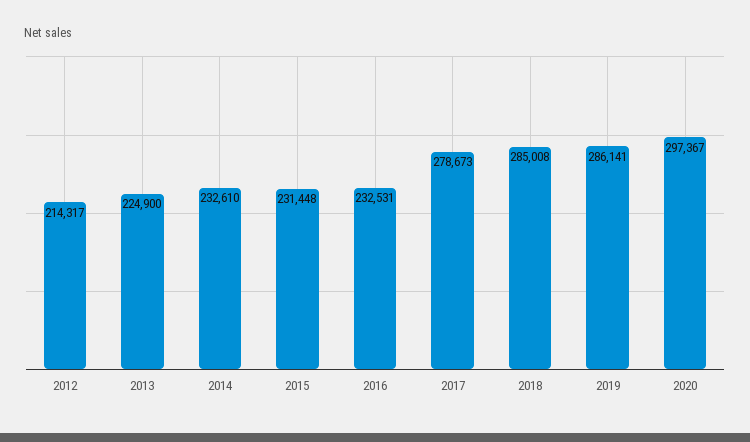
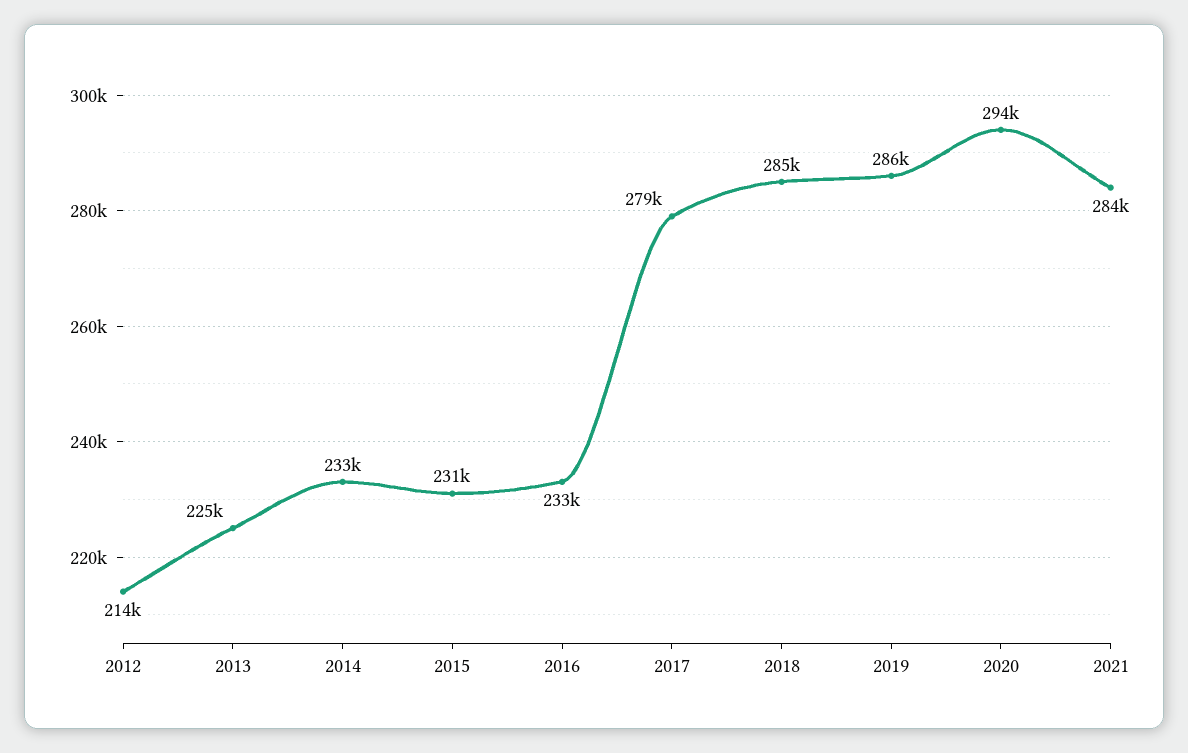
2020: 297367 -> 294000
2021: none -> 284000

